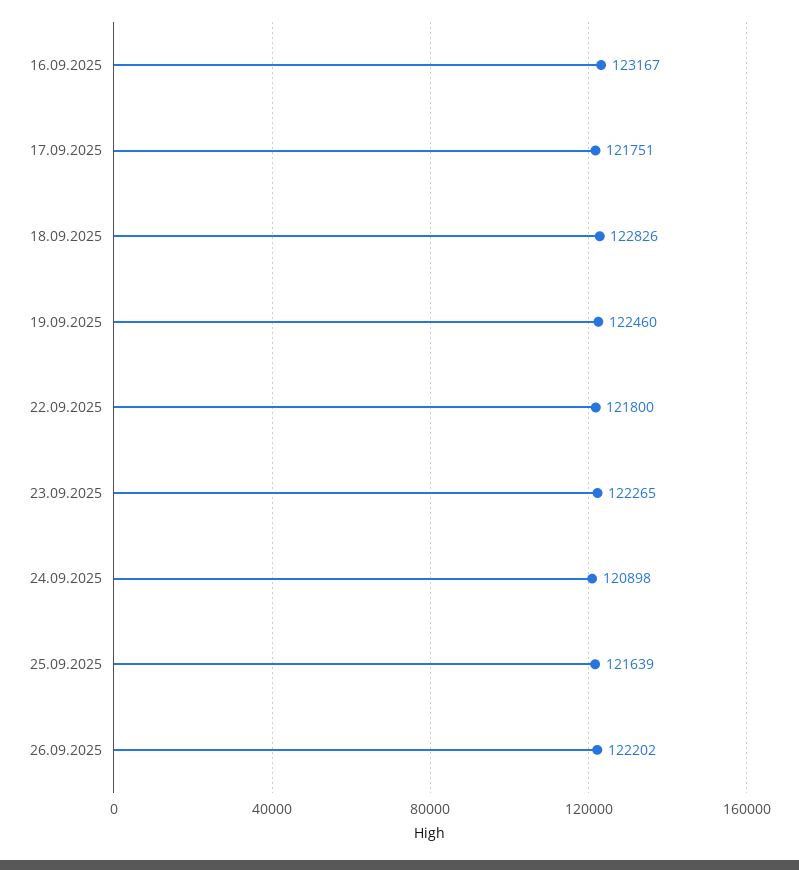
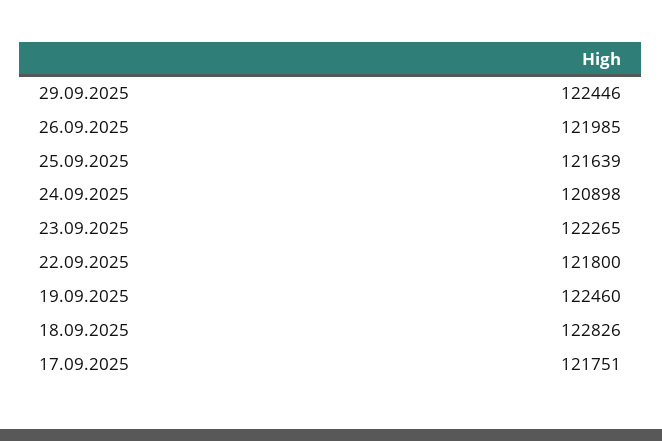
16.09.2025: 123167 -> none
26.09.2025: 122202 -> 121985
29.09.2025: none -> 122446

